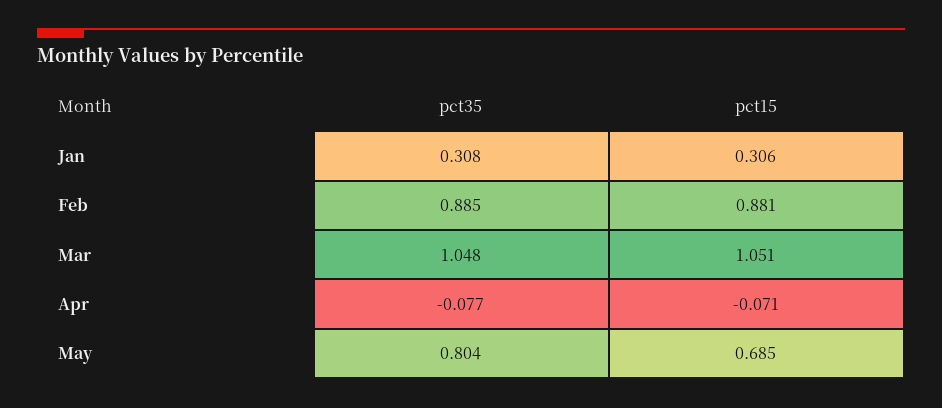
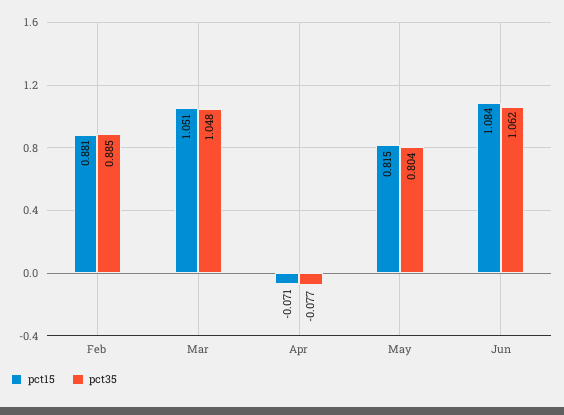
pct35, Jan: 0.308 -> none
pct15, Jan: 0.306 -> none
pct15, May: 0.685 -> 0.815
pct15, Jun: none -> 1.084
pct35, Jun: none -> 1.062

